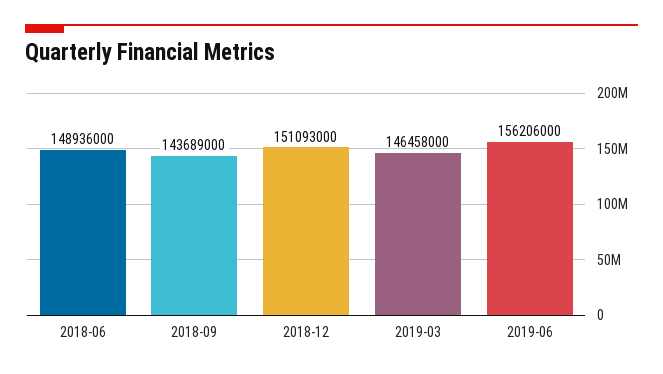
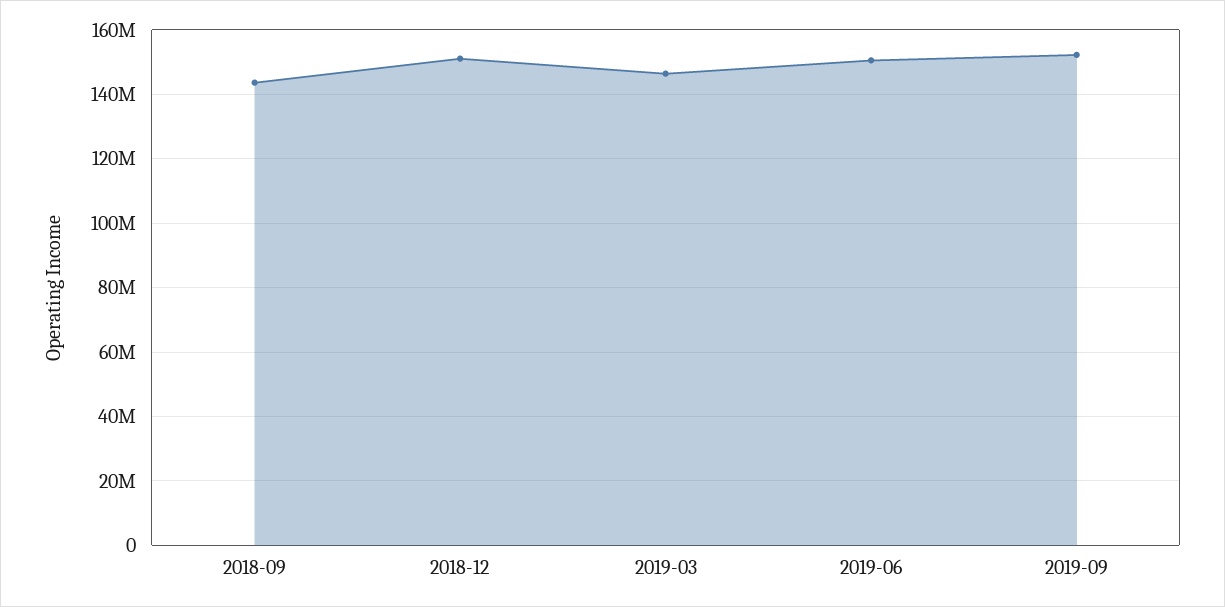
2018-06: 148936000 -> none
2019-06: 156206000 -> 150000000
2019-09: none -> 152000000

